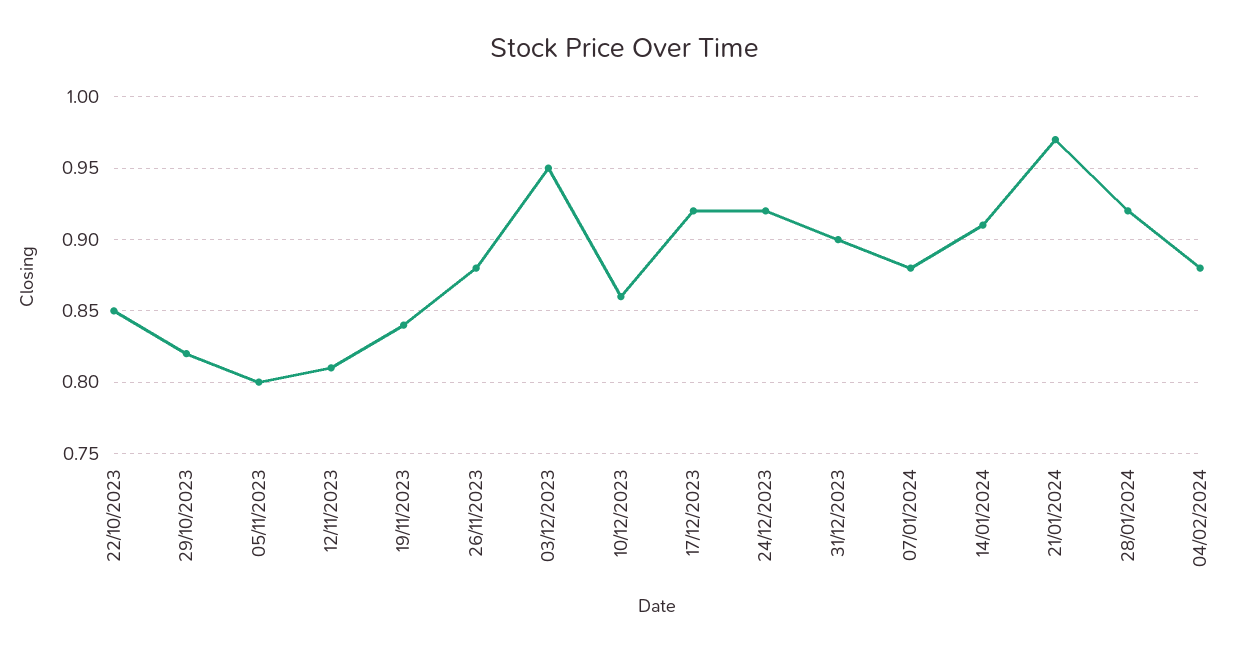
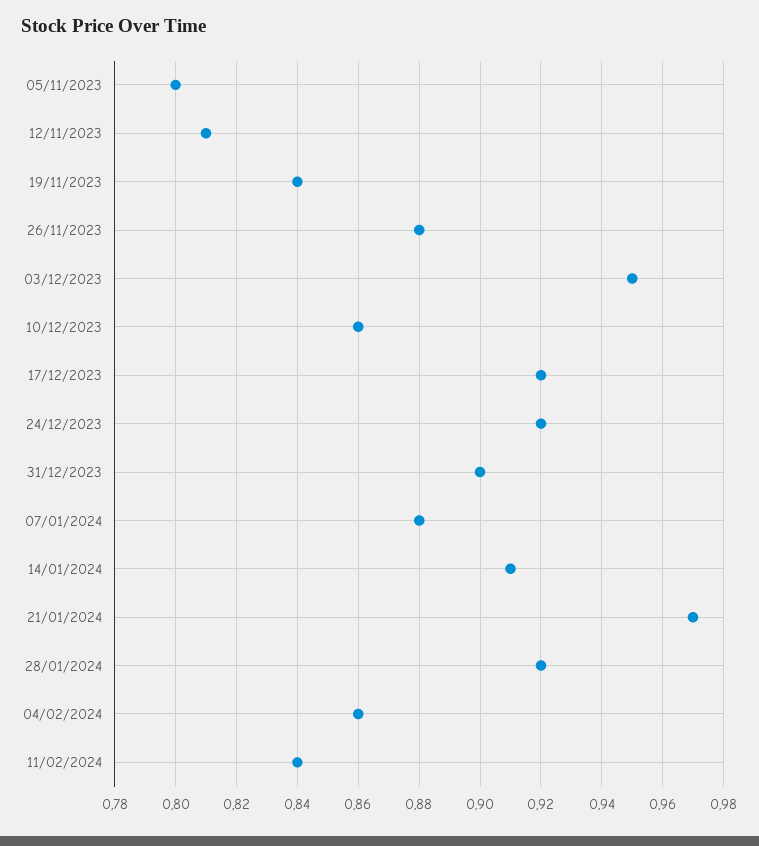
22/10/2023: 0.85 -> none
29/10/2023: 0.82 -> none
04/02/2024: 0.88 -> 0.86
11/02/2024: none -> 0.84

